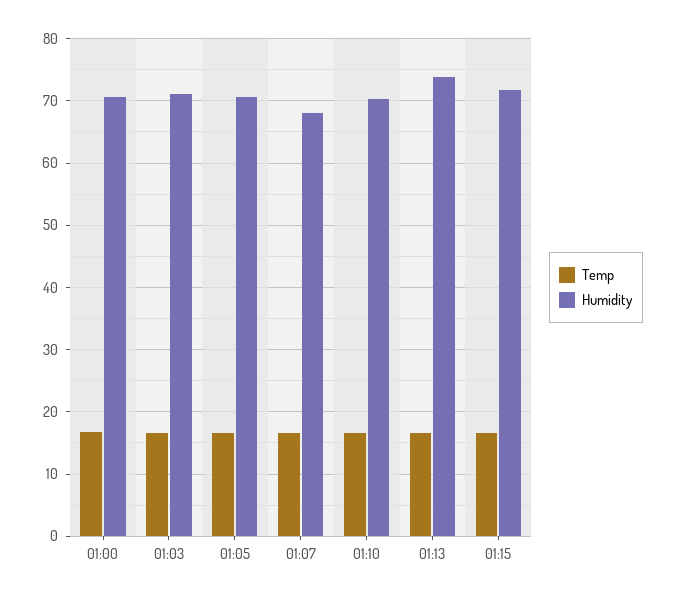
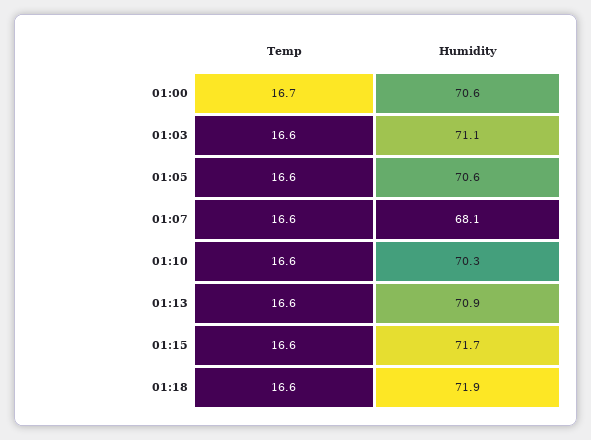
Humidity, 01:13: 74 -> 70.9
Temp, 01:18: none -> 16.6
Humidity, 01:18: none -> 71.9

